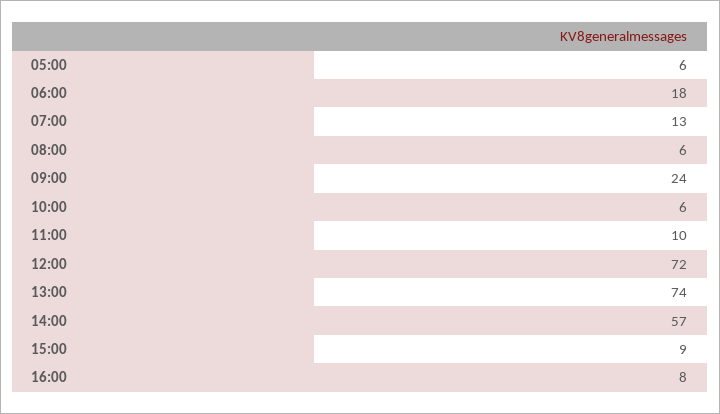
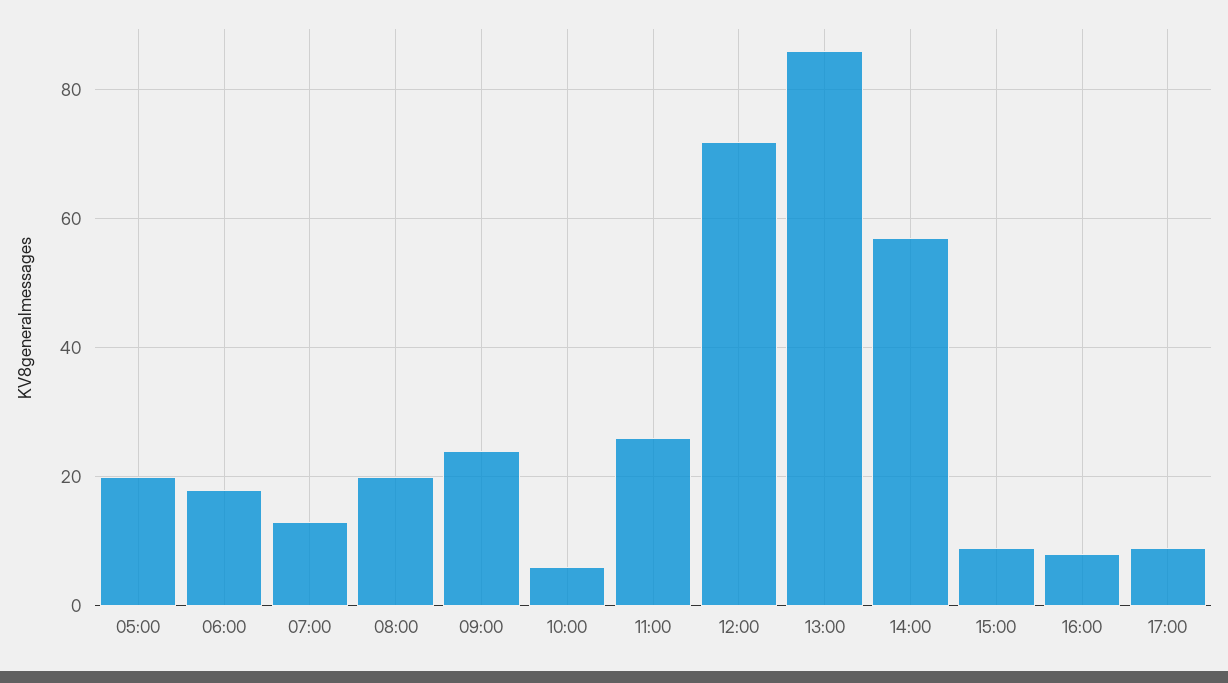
05:00: 6 -> 20
08:00: 6 -> 20
11:00: 10 -> 25
13:00: 74 -> 85
17:00: none -> 10

